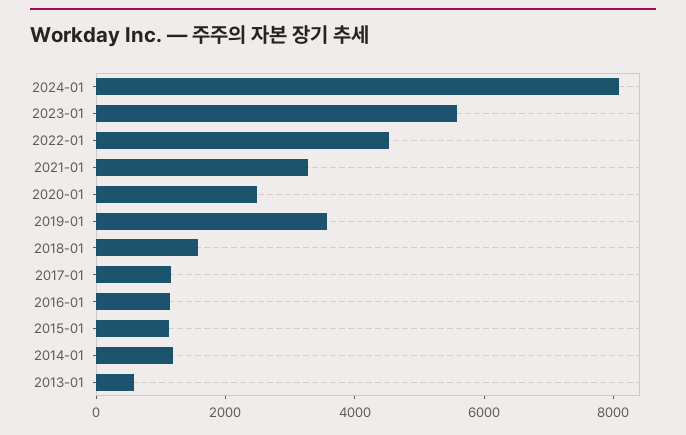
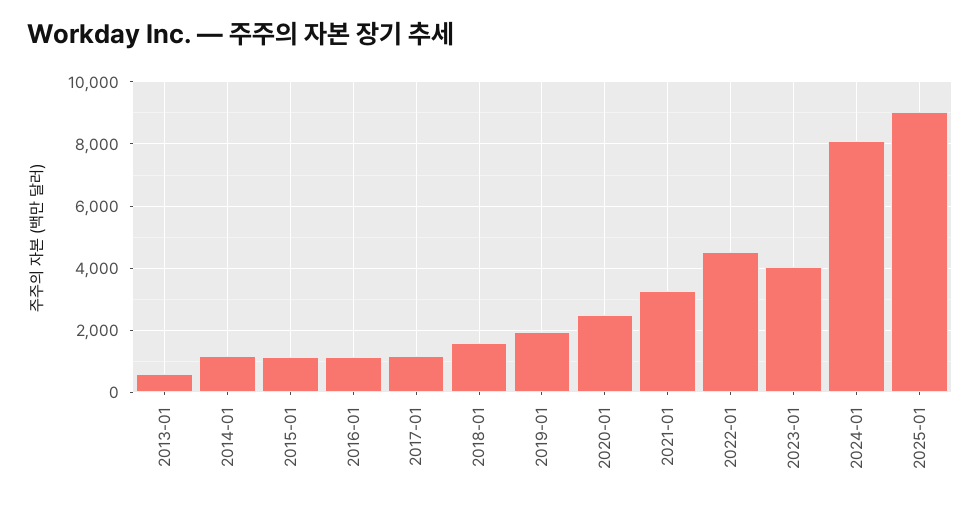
2023-01: 5500 -> 4000
2019-01: 3500 -> 2000
2025-01: none -> 9000

